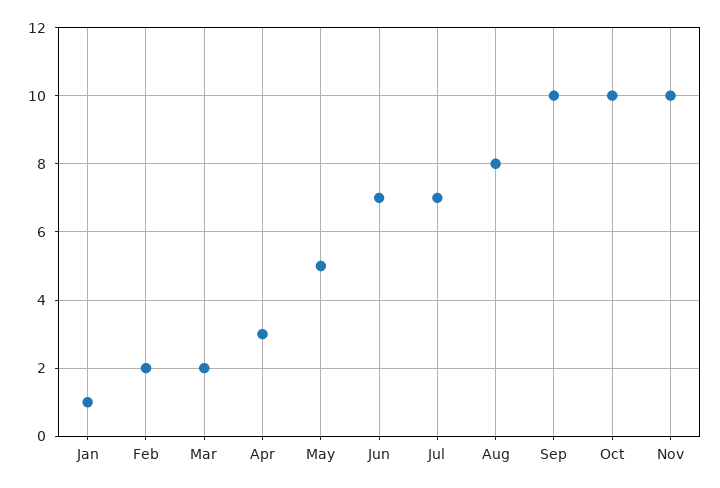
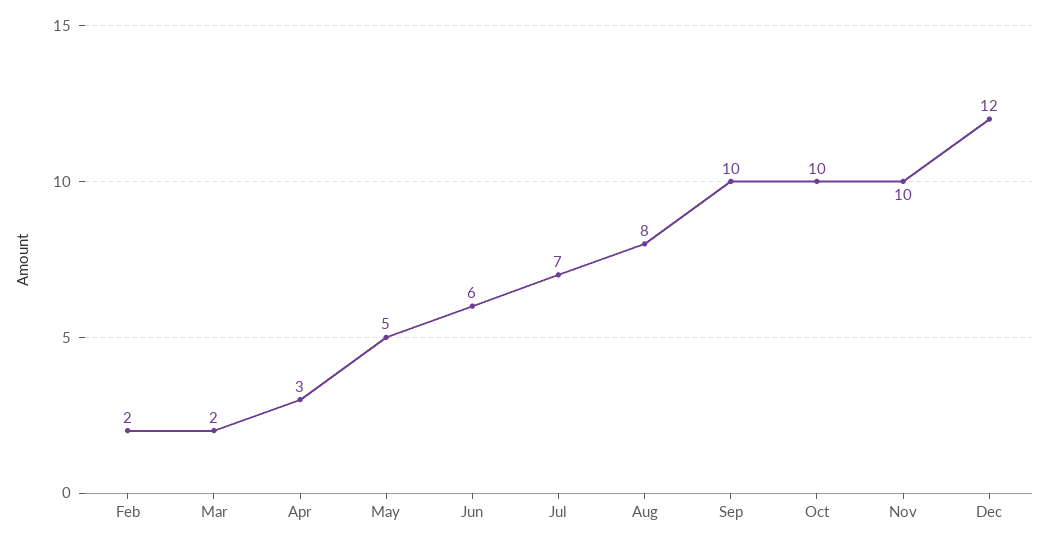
Jan: 1 -> none
Jun: 7 -> 6
Dec: none -> 12

